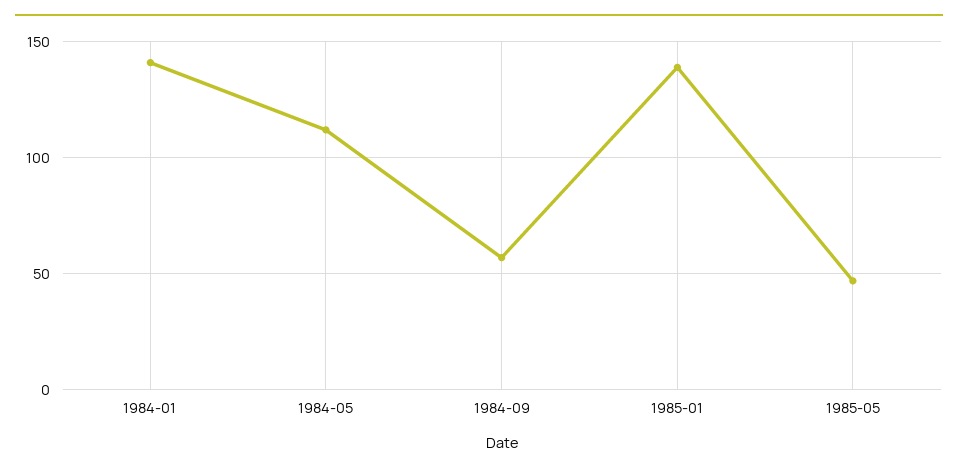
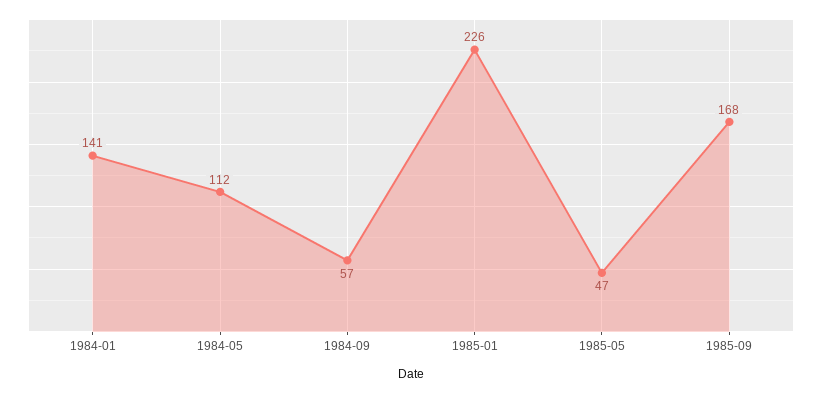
1985-01: 140 -> 226
1985-09: none -> 168

